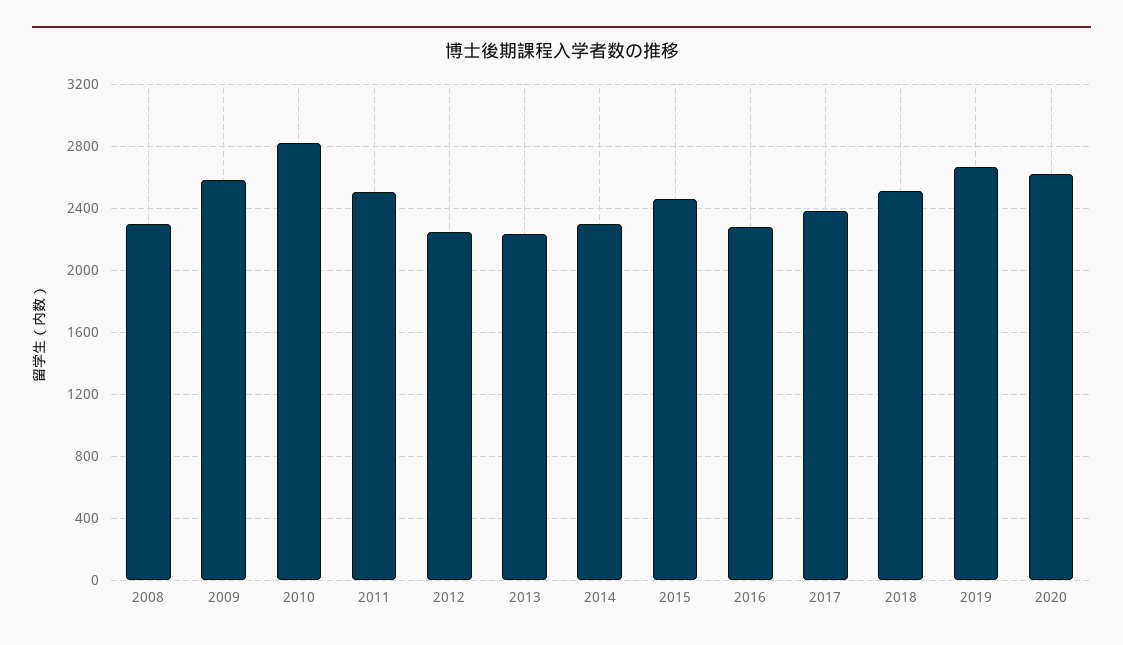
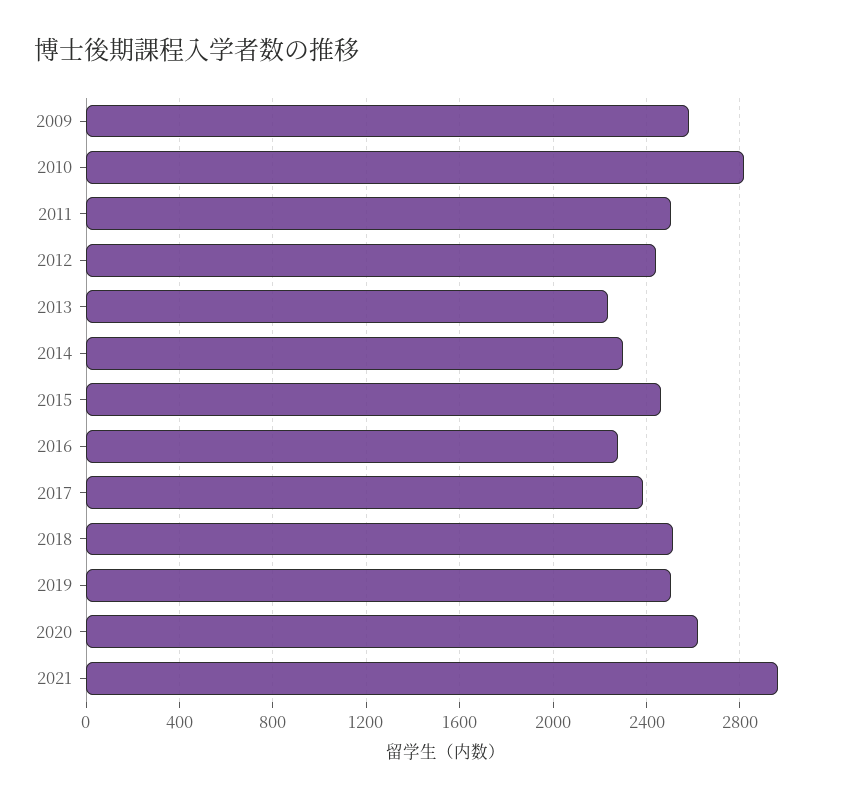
2008: 2300 -> none
2012: 2250 -> 2450
2019: 2650 -> 2500
2021: none -> 2950

